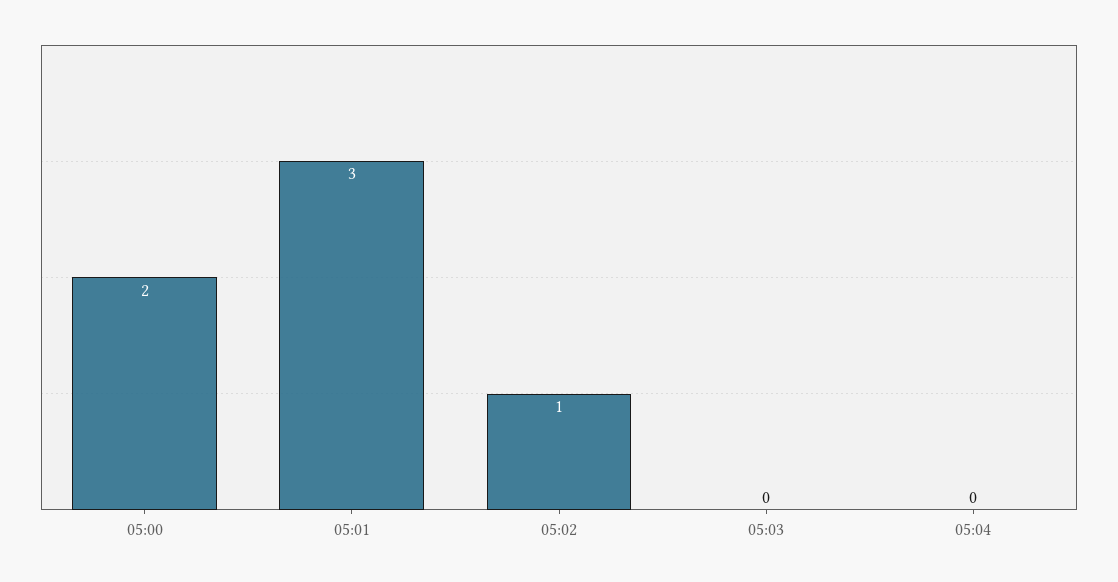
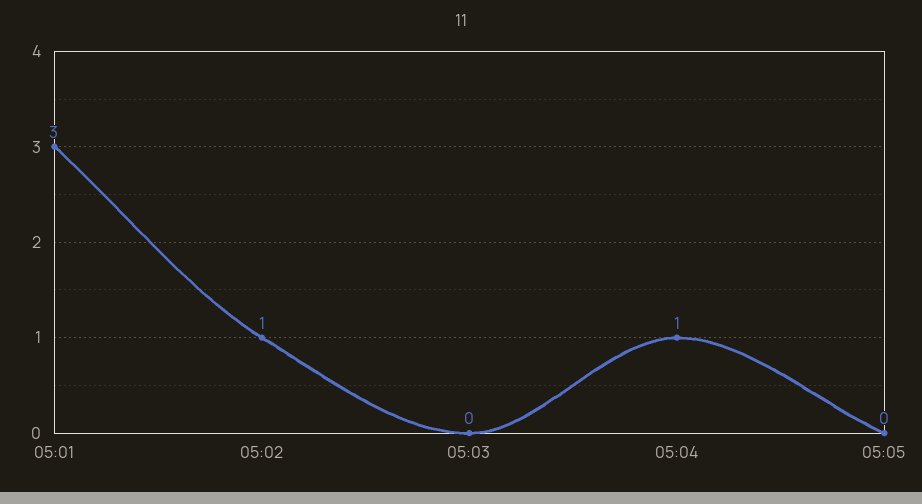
05:00: 2 -> none
05:04: 0 -> 1
05:05: none -> 0

